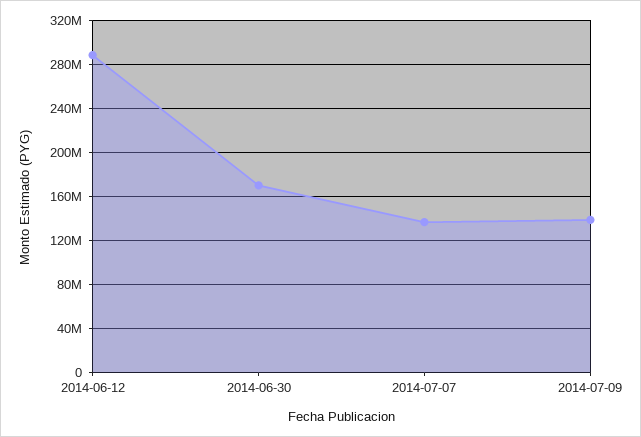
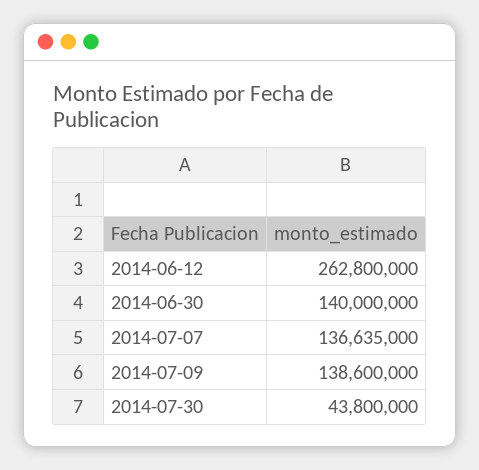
2014-06-12: 290000000 -> 262800000
2014-06-30: 170000000 -> 140000000
2014-07-30: none -> 43800000

